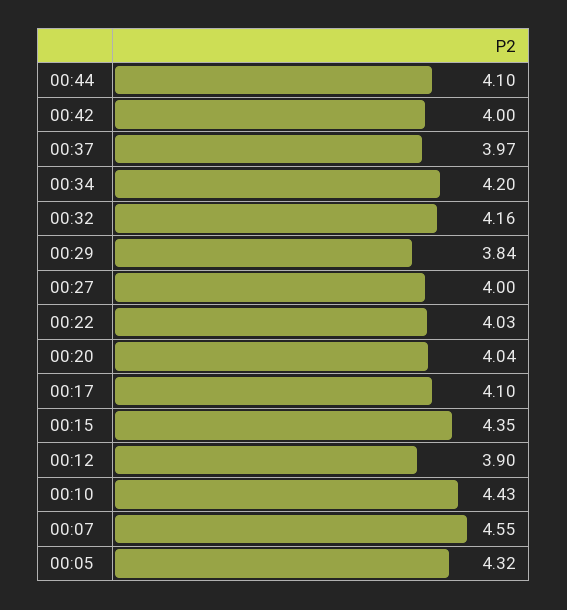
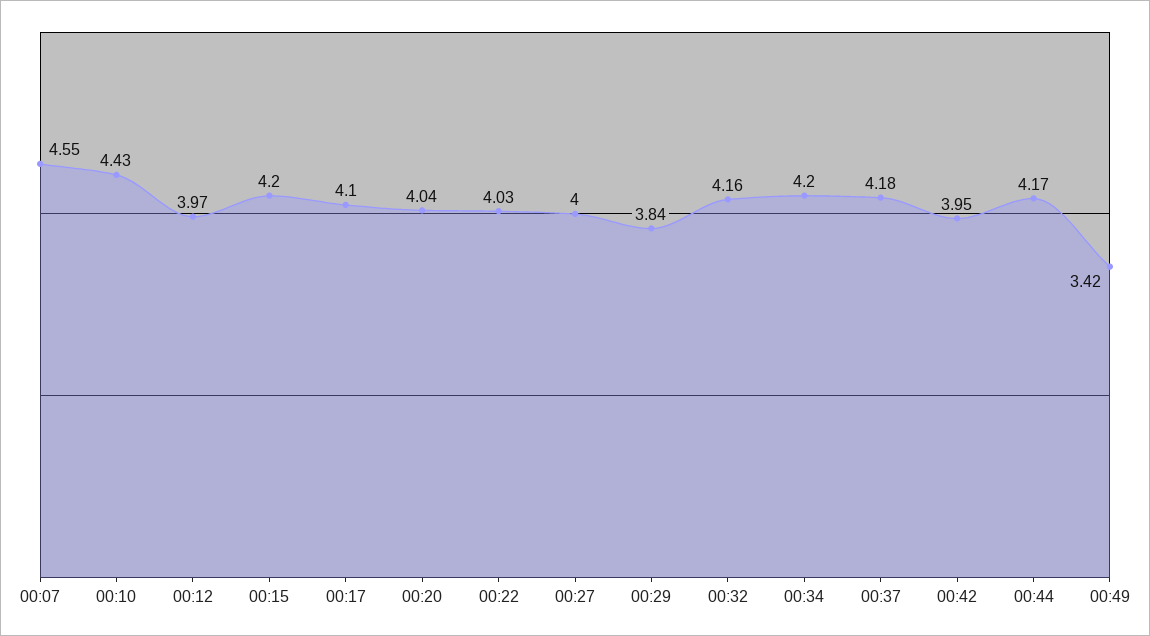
00:44: 4.1 -> 4.17
00:42: 4 -> 3.95
00:37: 3.97 -> 4.18
00:15: 4.35 -> 4.2
00:12: 3.9 -> 3.97
00:05: 4.32 -> none
00:49: none -> 3.42

